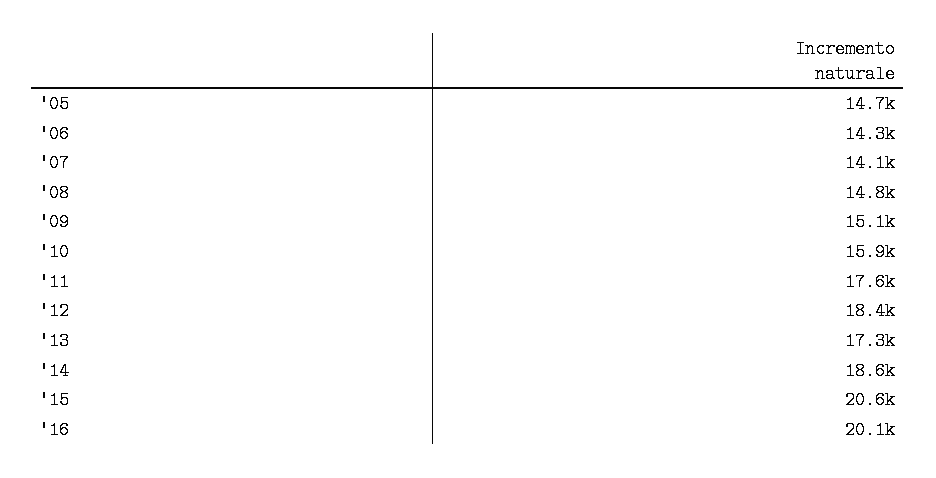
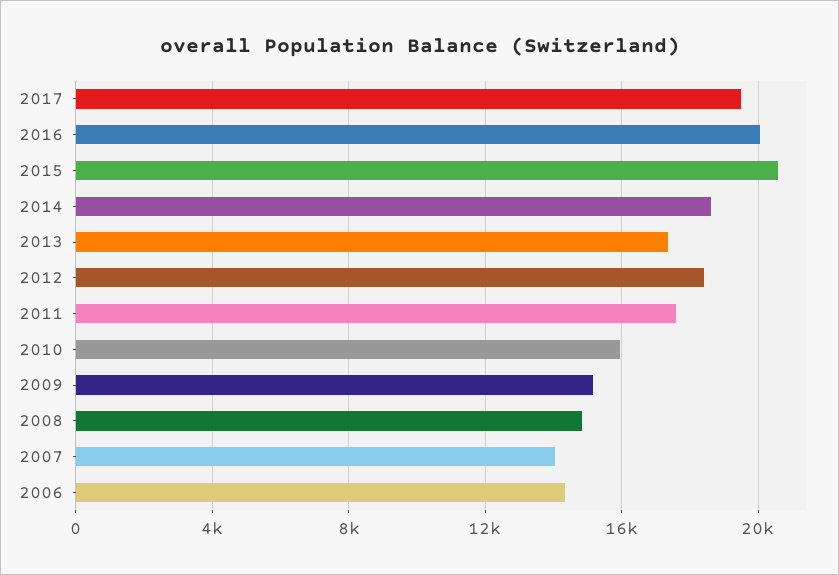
'05: 14700 -> none
2017: none -> 19500

